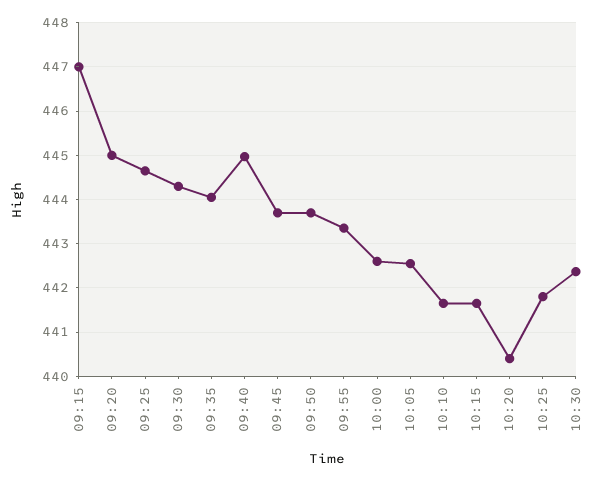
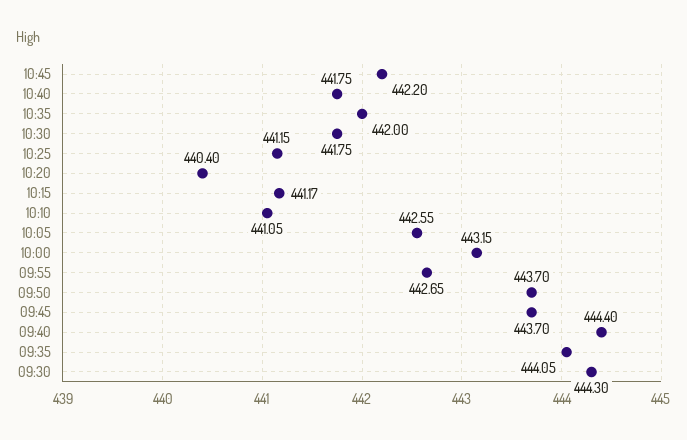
09:15: 447 -> none
09:20: 445 -> none
09:25: 444.6 -> none
09:40: 445 -> 444.4
09:55: 443.4 -> 442.65
10:00: 442.6 -> 443.15
10:10: 441.6 -> 441.05
10:15: 441.6 -> 441.17
10:25: 441.8 -> 441.15
10:30: 442.4 -> 441.75
10:45: none -> 442.2
10:40: none -> 441.75
10:35: none -> 442

